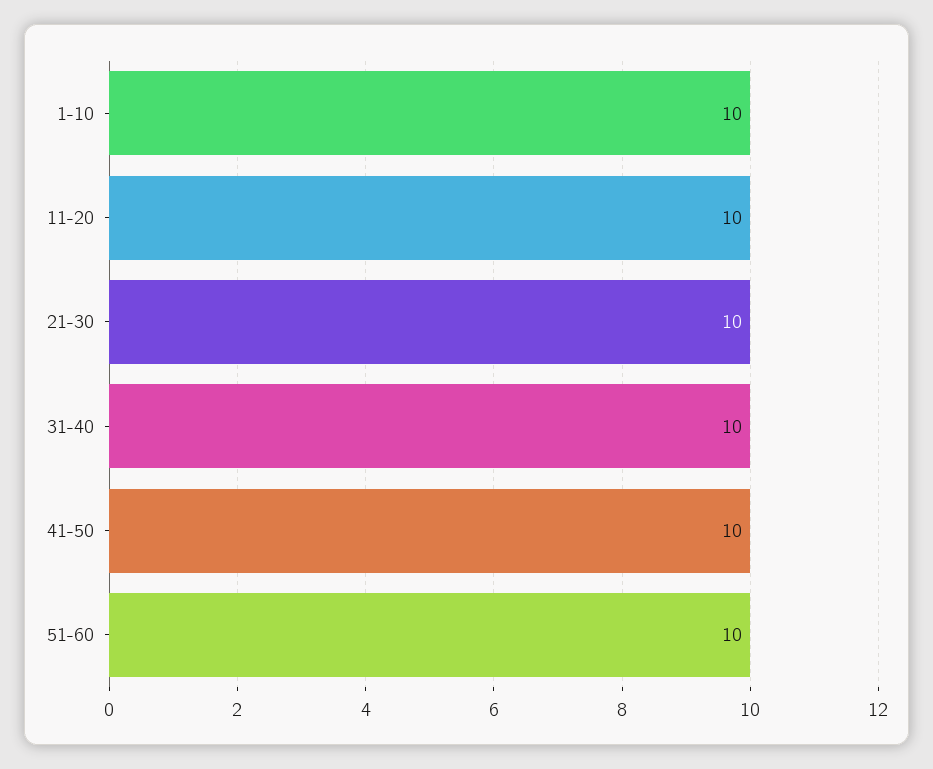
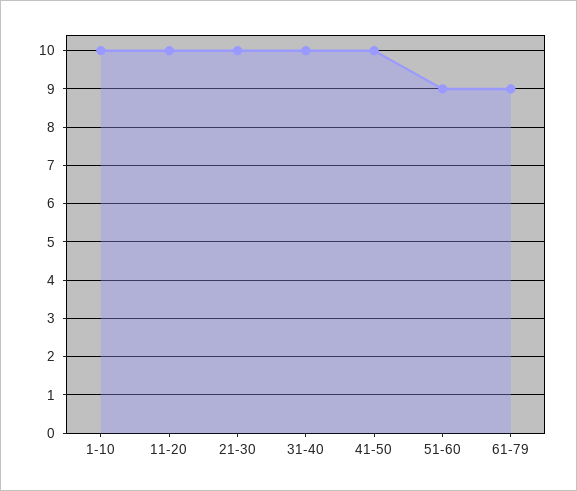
51-60: 10 -> 9
61-79: none -> 9

